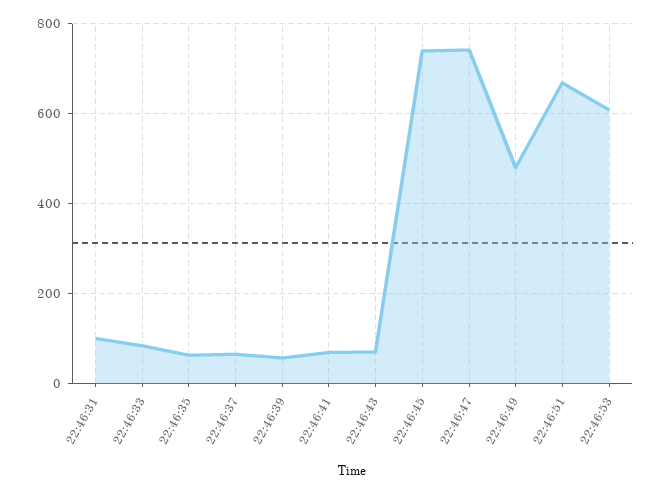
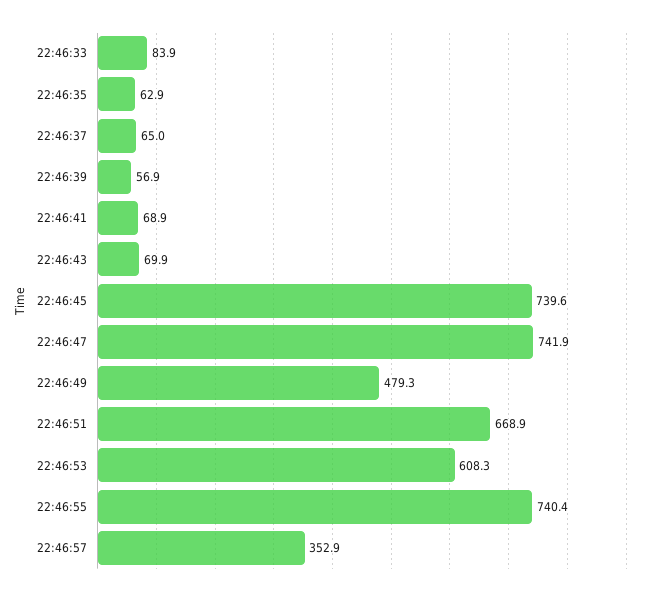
22:46:31: 100 -> none
22:46:55: none -> 740.4
22:46:57: none -> 352.9

